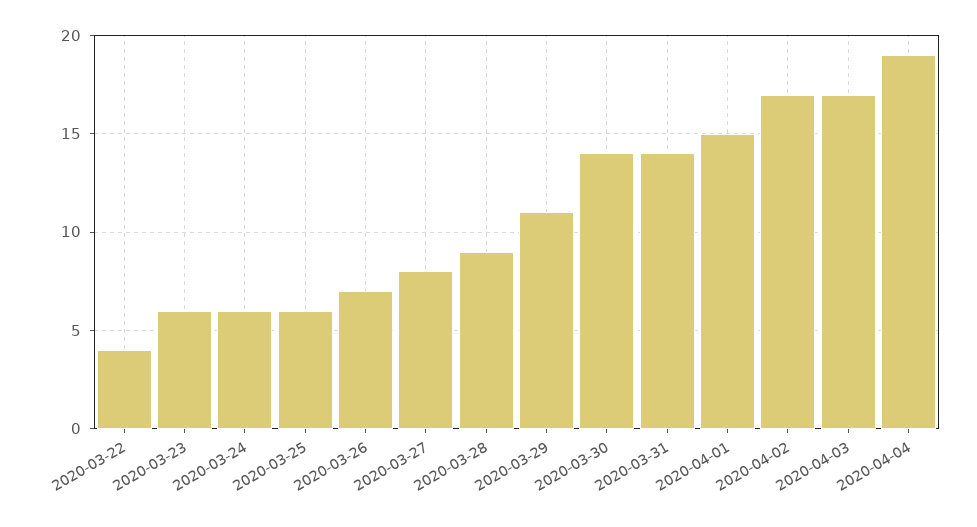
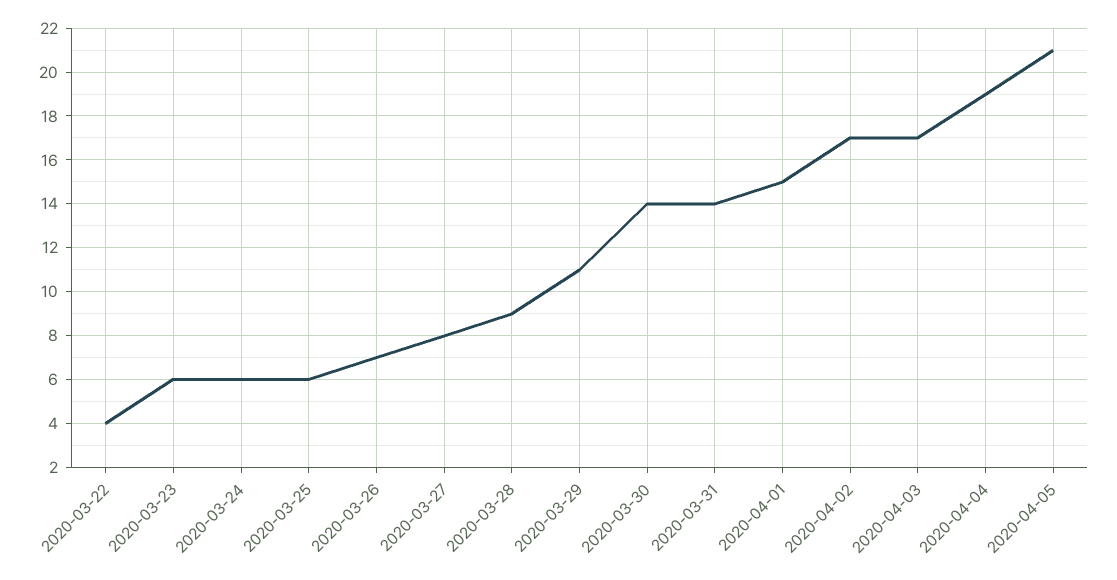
2020-04-05: none -> 21

